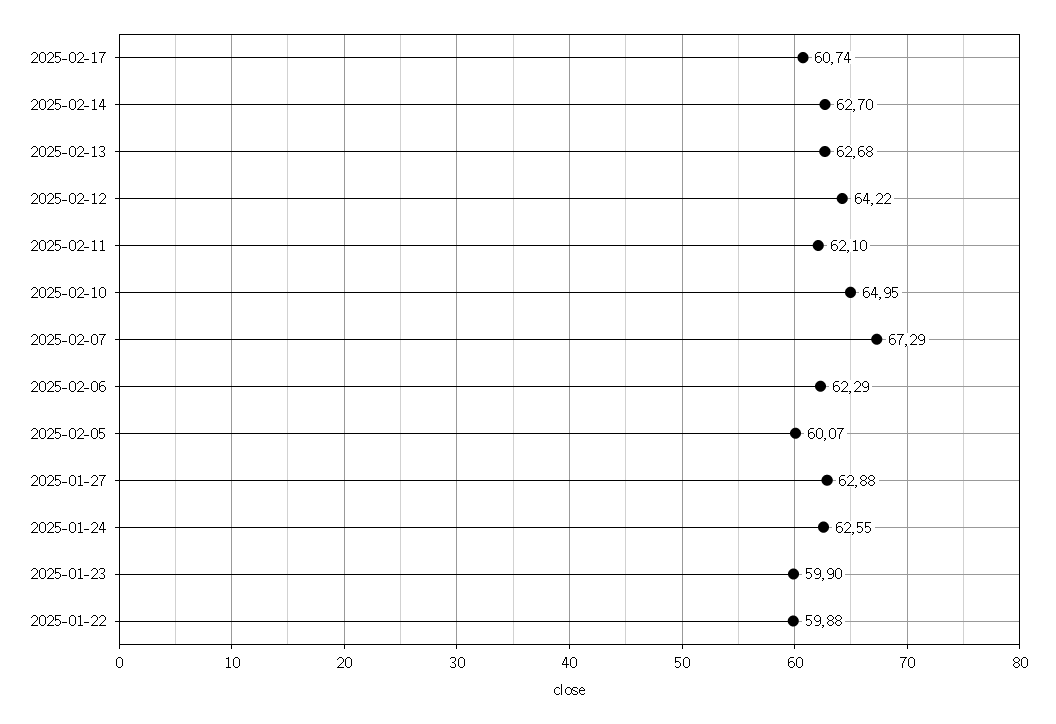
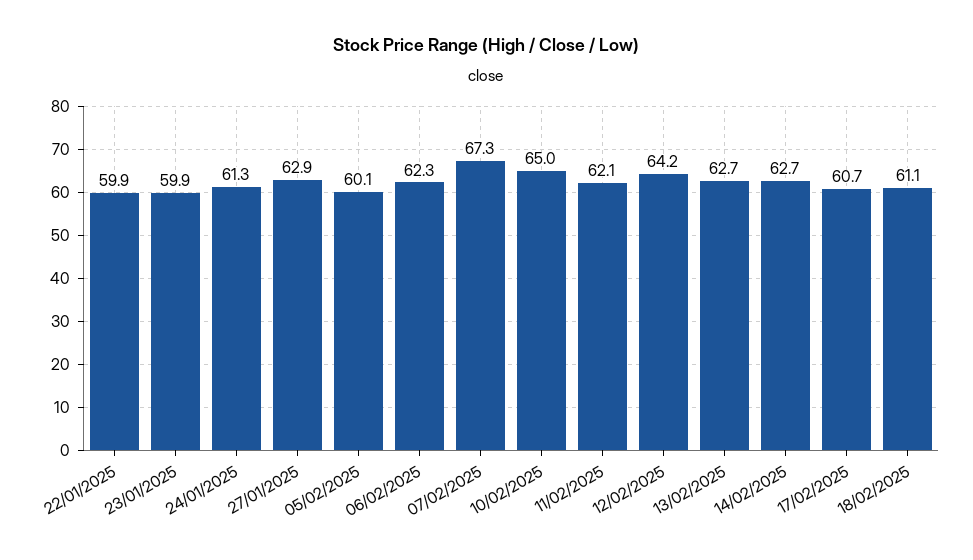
2025-01-24: 62.55 -> 61.3
18/02/2025: none -> 61.1

